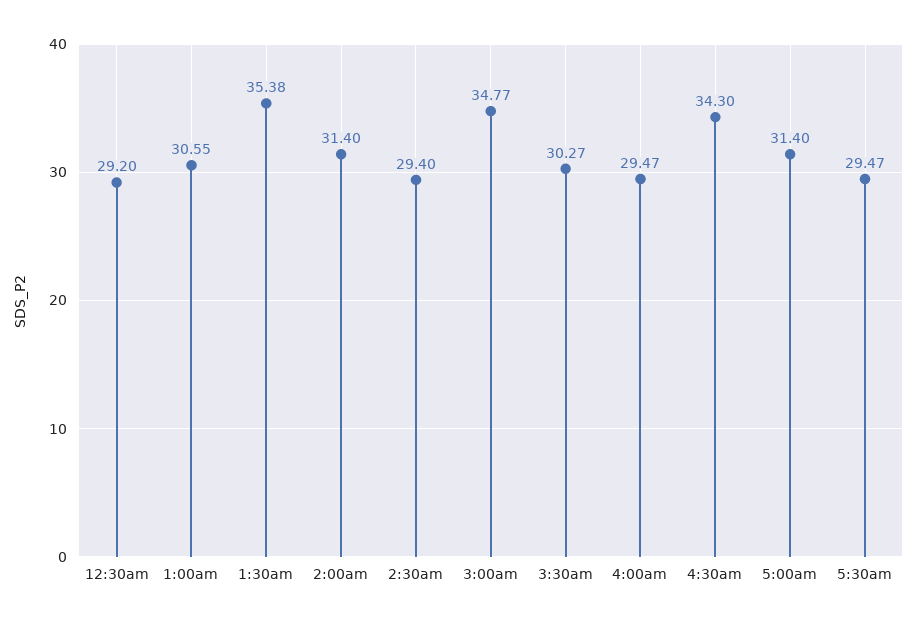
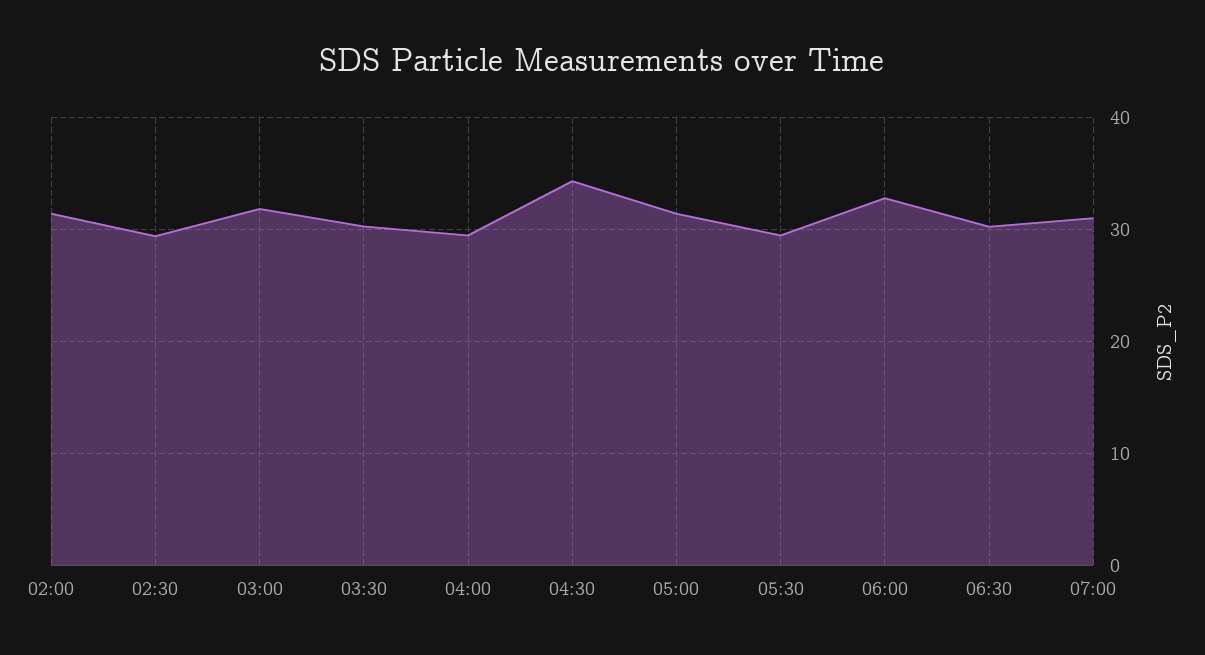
12:30am: 29.2 -> none
1:00am: 30.55 -> none
1:30am: 35.38 -> none
3:00am: 34.77 -> 32
06:00: none -> 33
06:30: none -> 30
07:00: none -> 31

